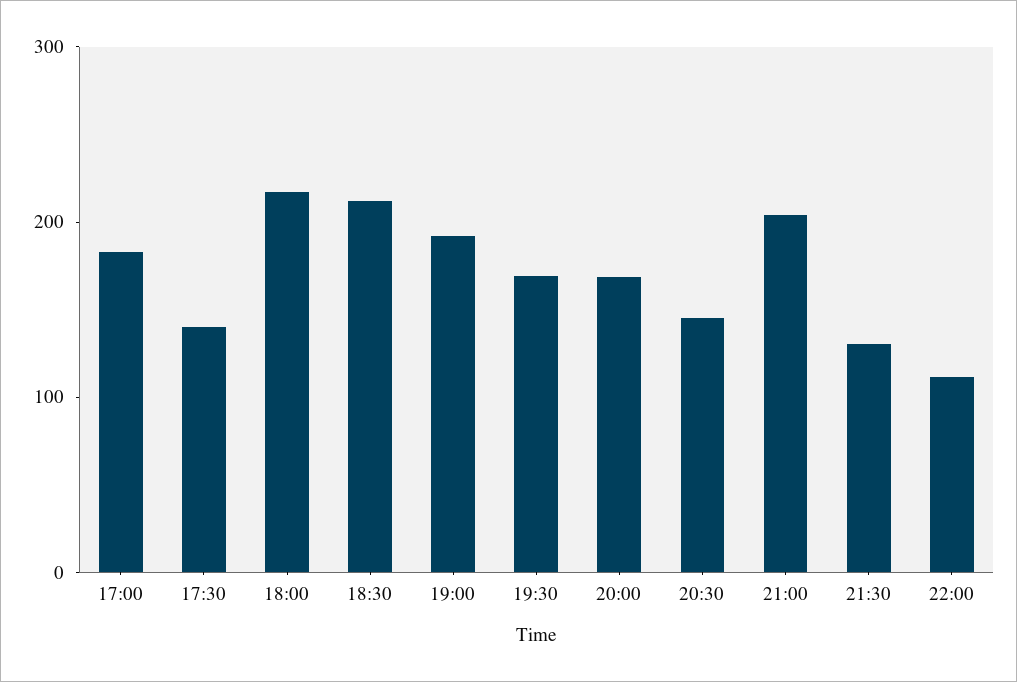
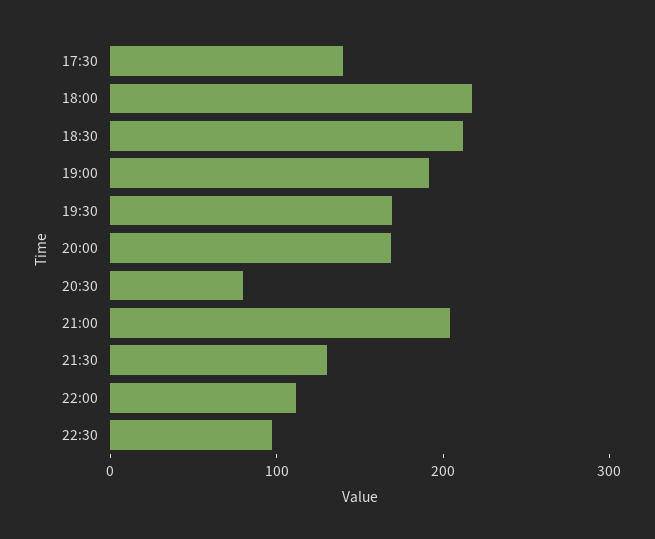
17:00: 180 -> none
20:30: 140 -> 80
22:30: none -> 100

